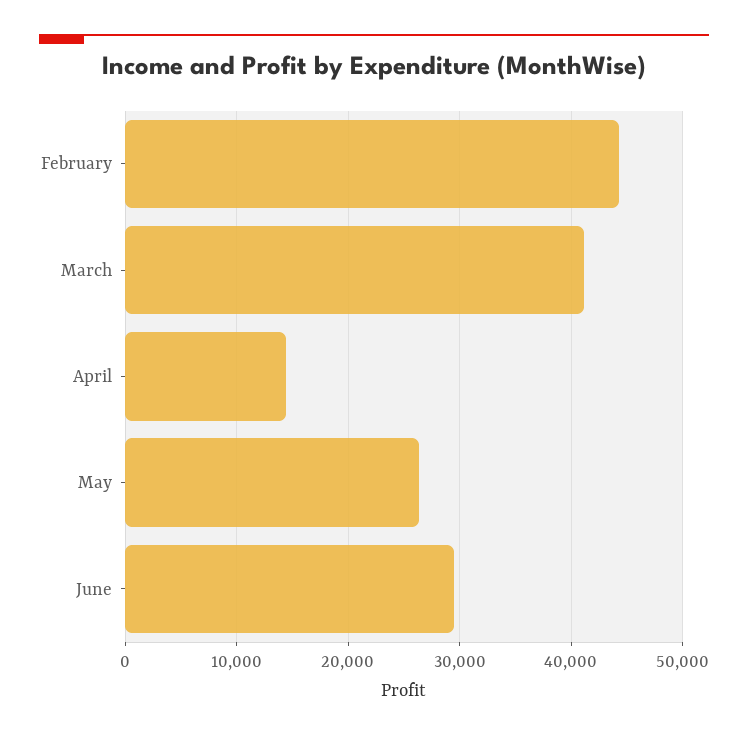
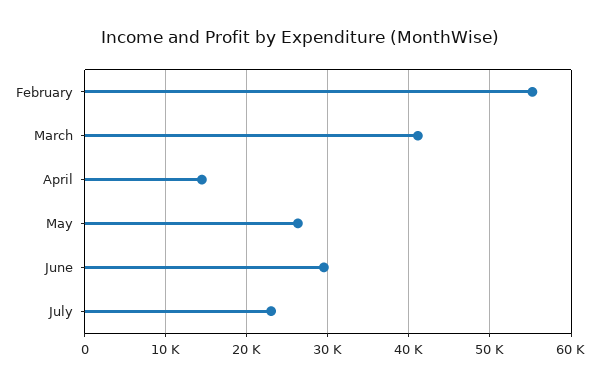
February: 44000 -> 55000
July: none -> 23000

